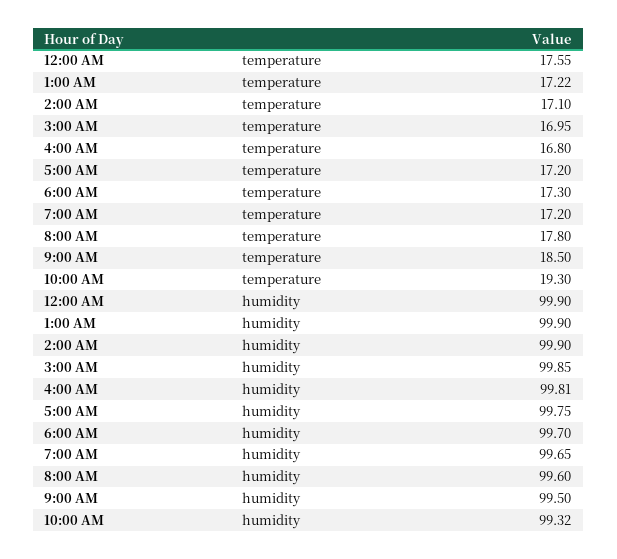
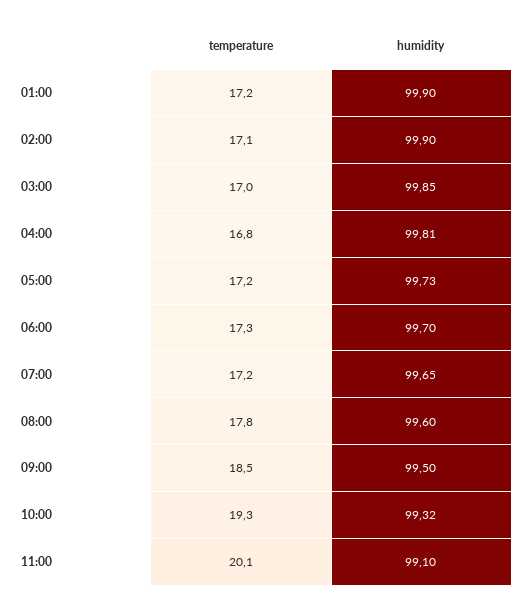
12:00 AM, temperature: 17.55 -> none
12:00 AM, humidity: 99.9 -> none
5:00 AM, humidity: 99.75 -> 99.73
11:00, temperature: none -> 20.1
11:00, humidity: none -> 99.1

